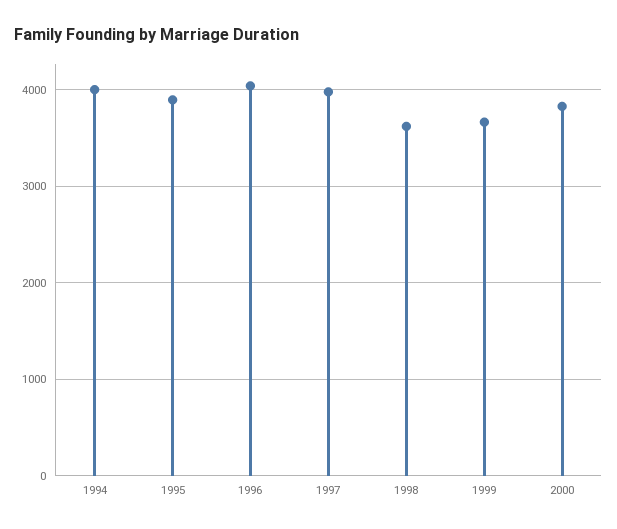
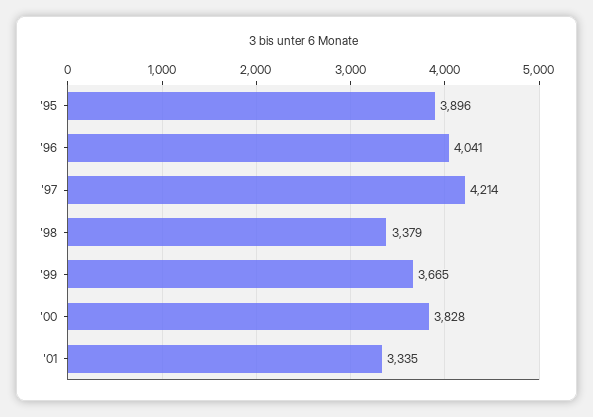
1994: 4000 -> none
1997: 4000 -> 4214
1998: 3600 -> 3379
'01: none -> 3335

